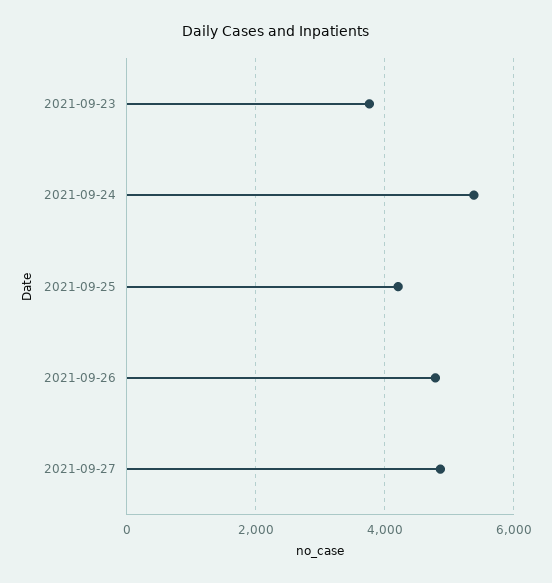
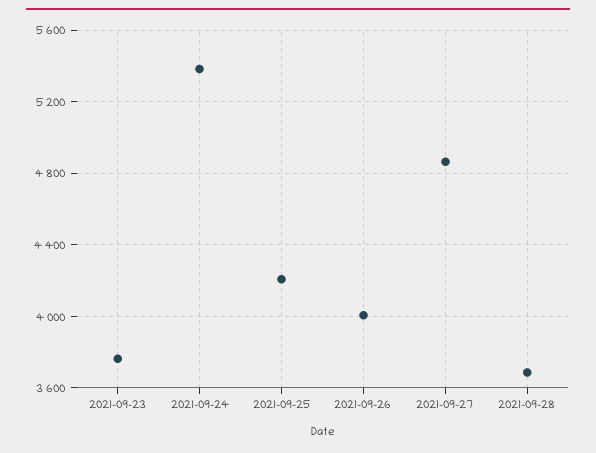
2021-09-26: 4800 -> 4000
2021-09-28: none -> 3700

